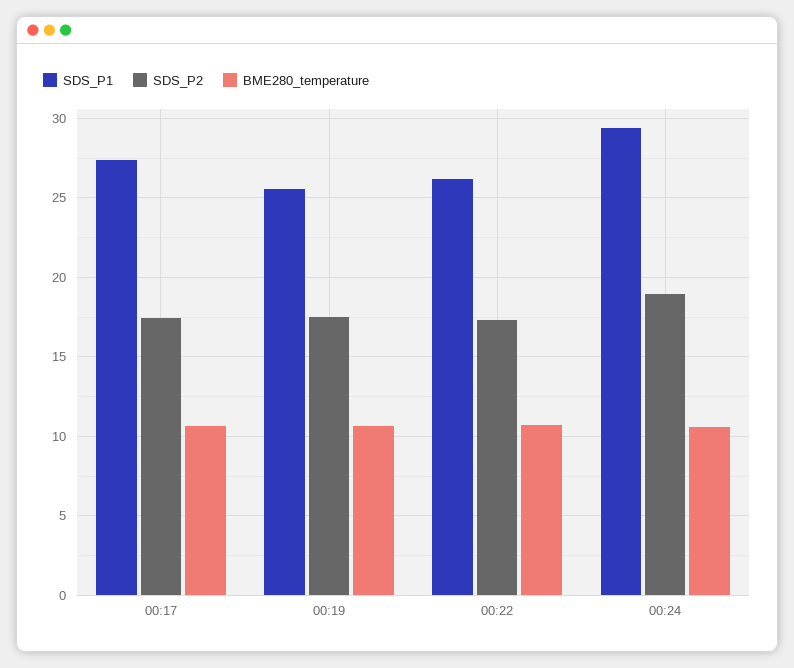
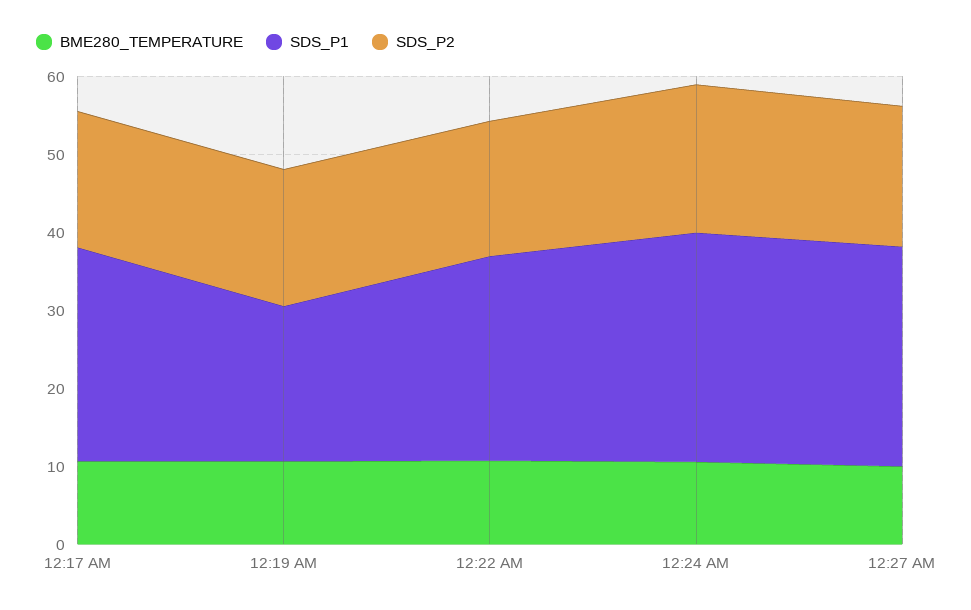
SDS_P1, 00:19: 25.5 -> 20
BME280_temperature, 12:27 AM: none -> 10
SDS_P1, 12:27 AM: none -> 28
SDS_P2, 12:27 AM: none -> 18

